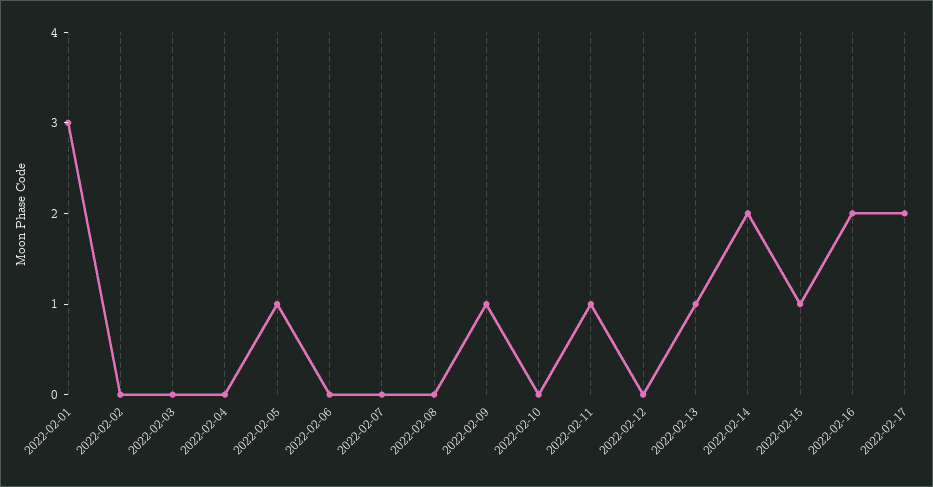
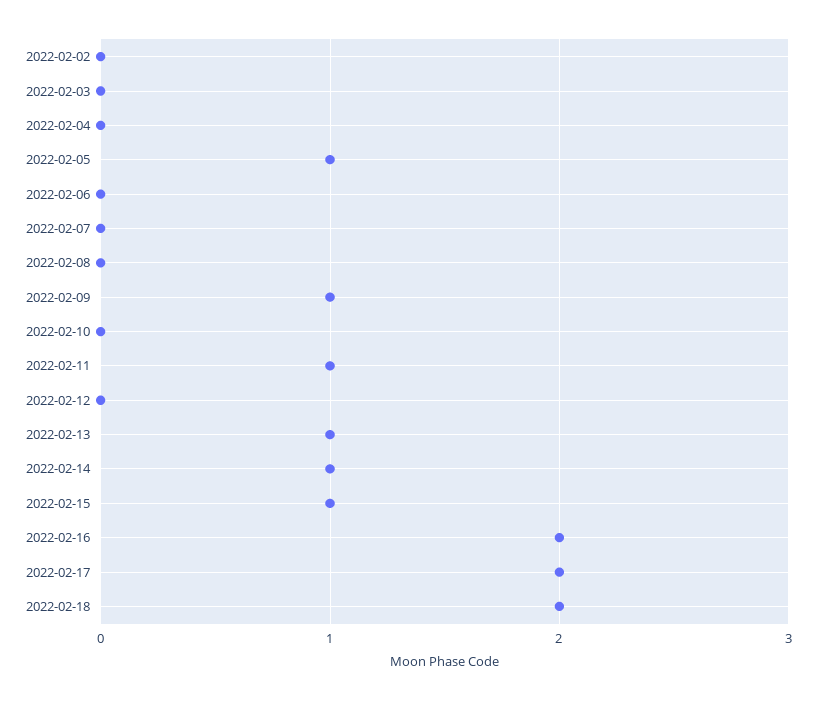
2022-02-01: 3 -> none
2022-02-14: 2 -> 1
2022-02-18: none -> 2

